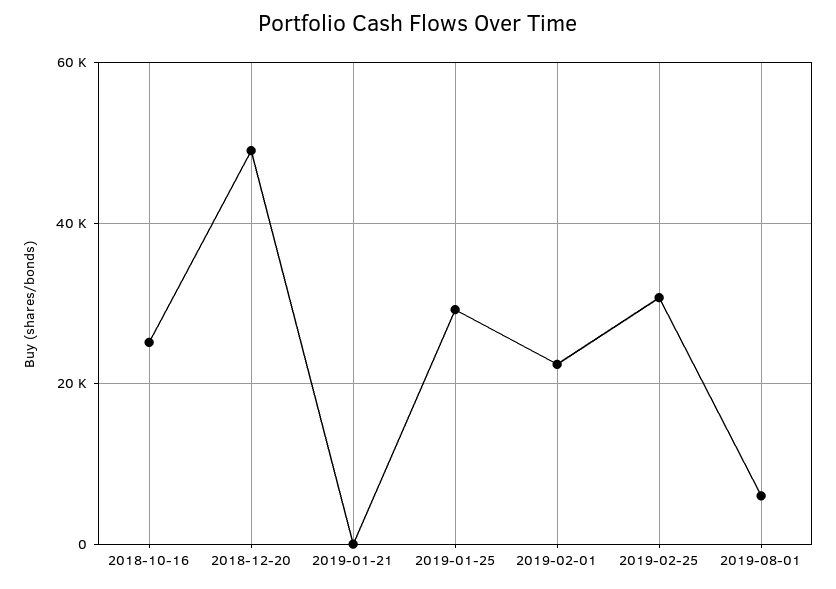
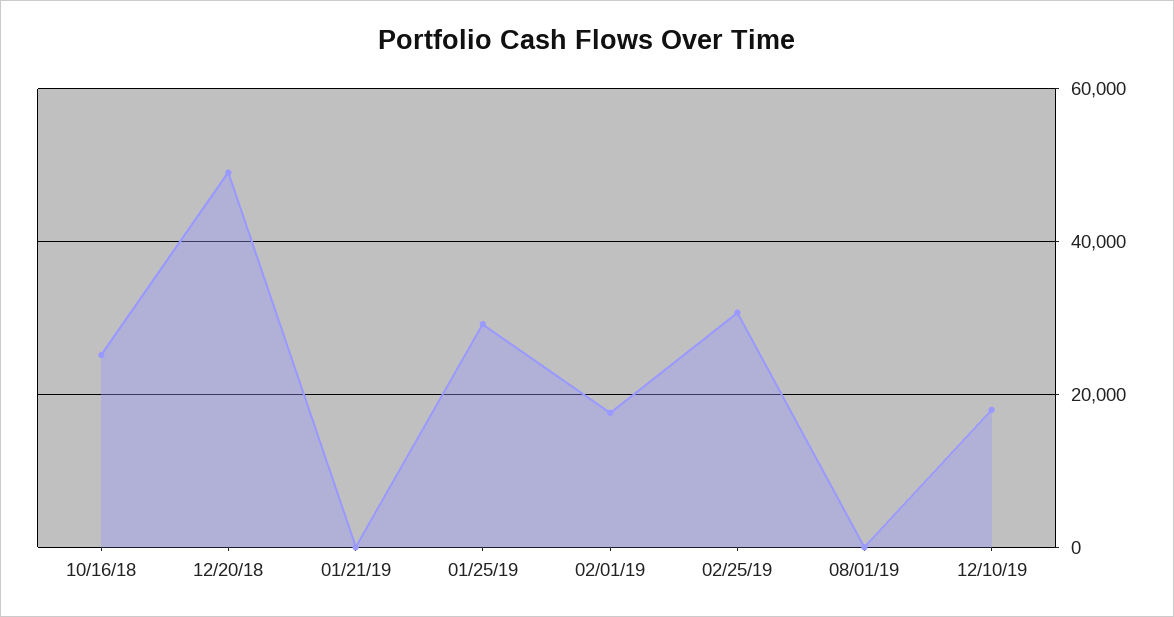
2019-02-01: 22000 -> 18000
2019-08-01: 6000 -> 0
12/10/19: none -> 18000

